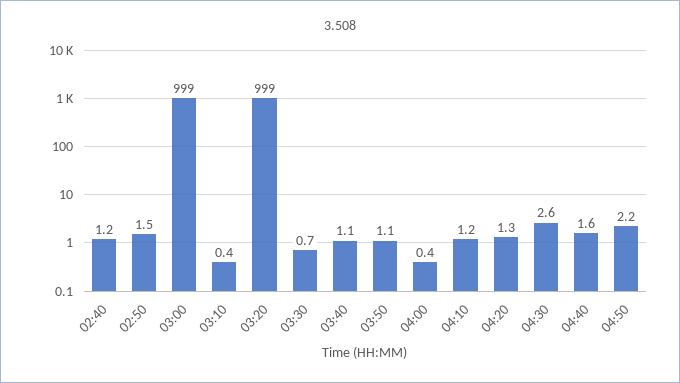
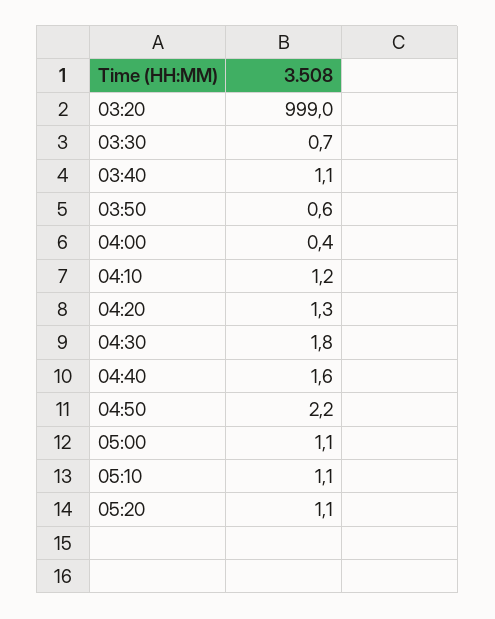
02:40: 1.2 -> none
02:50: 1.5 -> none
03:00: 999 -> none
03:10: 0.4 -> none
03:50: 1.1 -> 0.6
04:30: 2.6 -> 1.8
05:00: none -> 1.1
05:10: none -> 1.1
05:20: none -> 1.1

